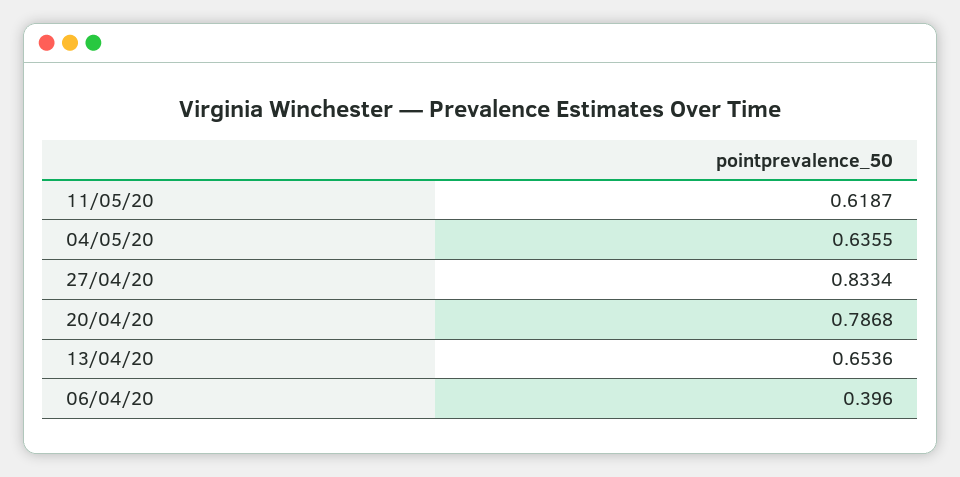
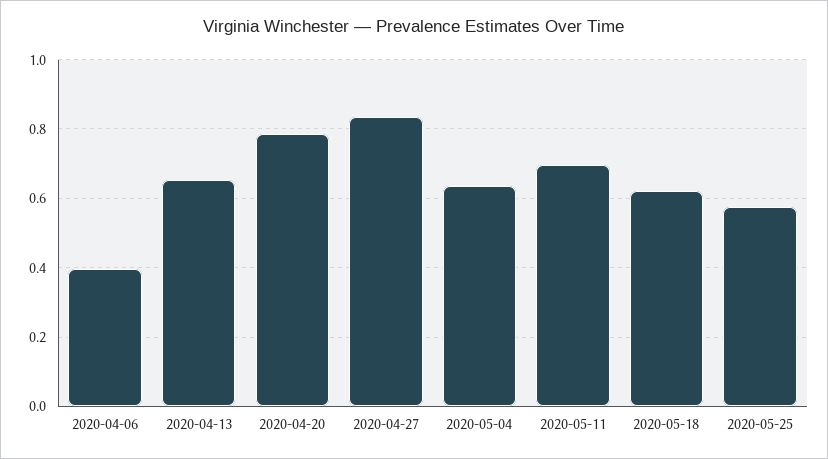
11/05/20: 0.6187 -> 0.7
2020-05-18: none -> 0.62
2020-05-25: none -> 0.58

